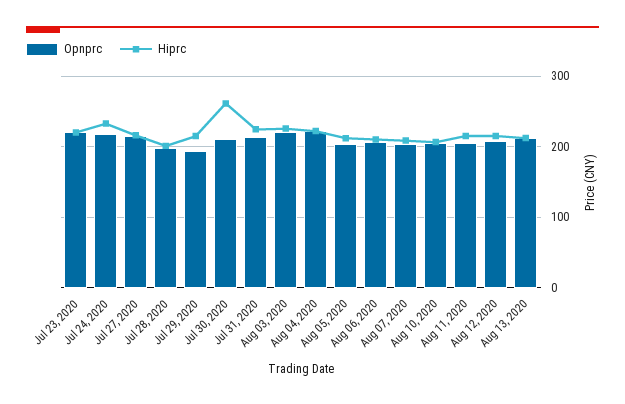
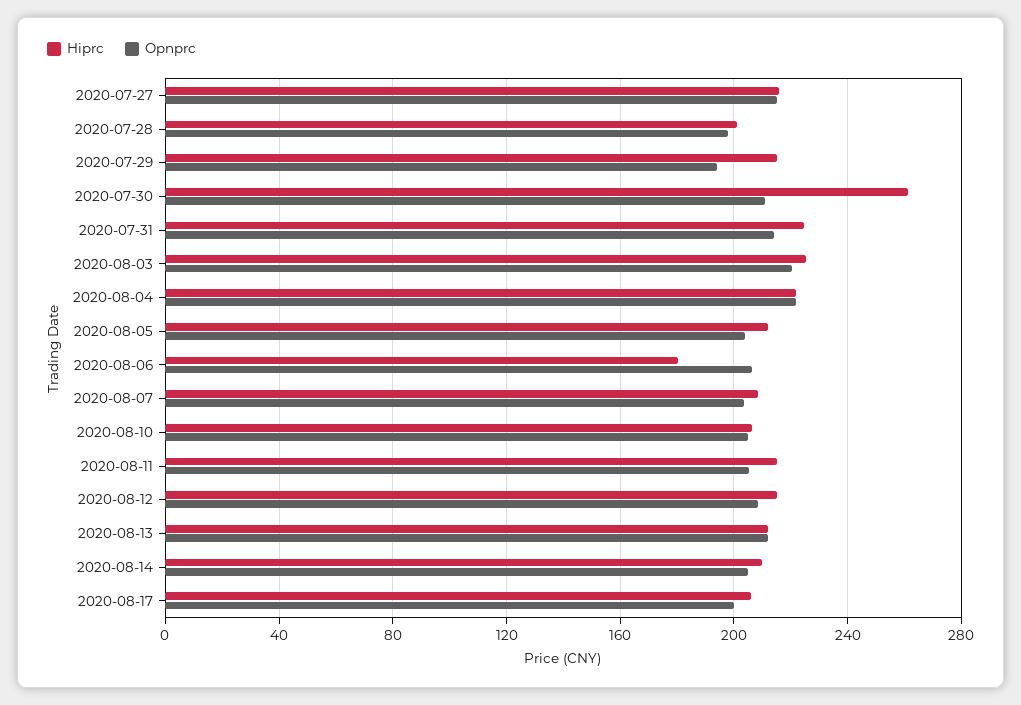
Opnprc, Jul 23, 2020: 220 -> none
Hiprc, Jul 23, 2020: 220 -> none
Opnprc, Jul 24, 2020: 220 -> none
Hiprc, Jul 24, 2020: 230 -> none
Hiprc, Aug 06, 2020: 210 -> 180
Hiprc, 2020-08-14: none -> 210
Opnprc, 2020-08-14: none -> 205
Hiprc, 2020-08-17: none -> 205
Opnprc, 2020-08-17: none -> 200

